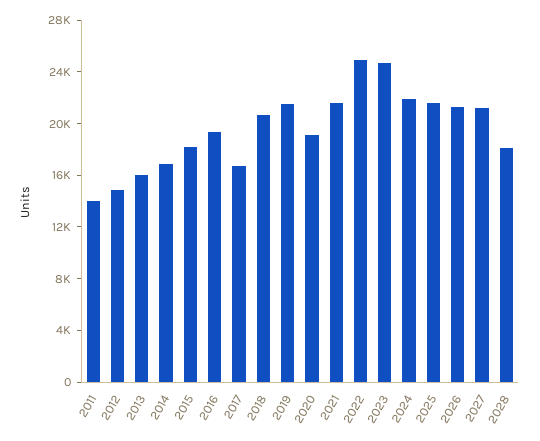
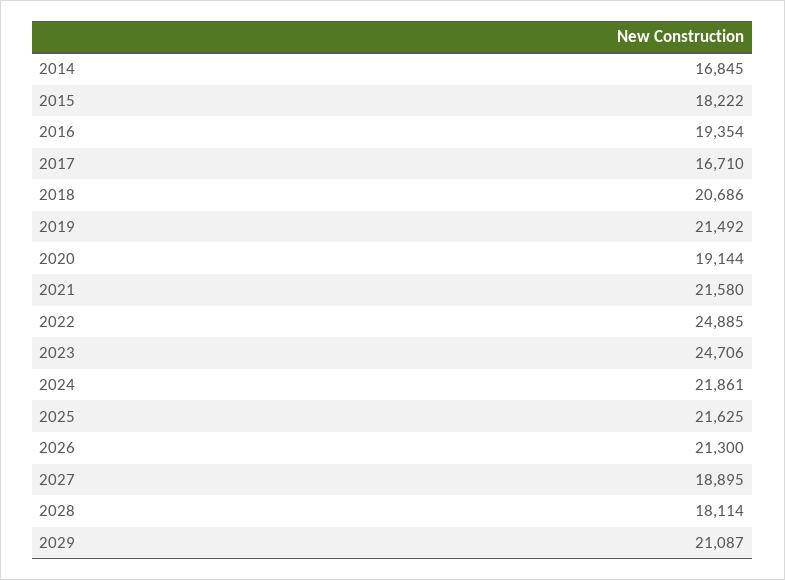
2011: 14000 -> none
2012: 15000 -> none
2013: 16000 -> none
2027: 21000 -> 18895
2029: none -> 21087

